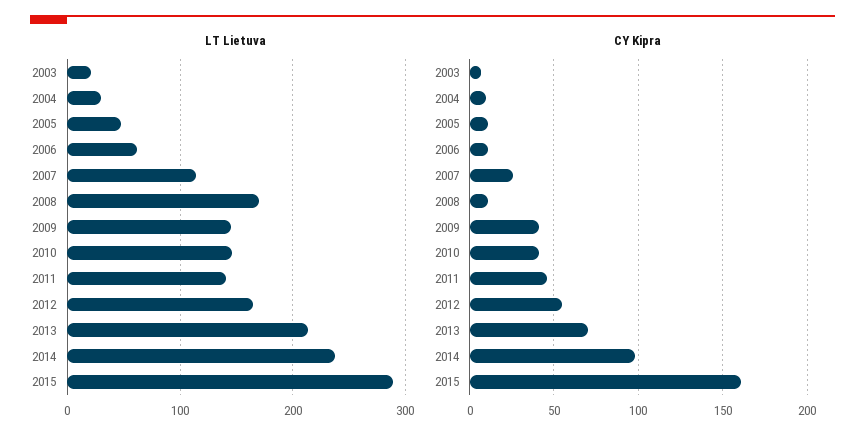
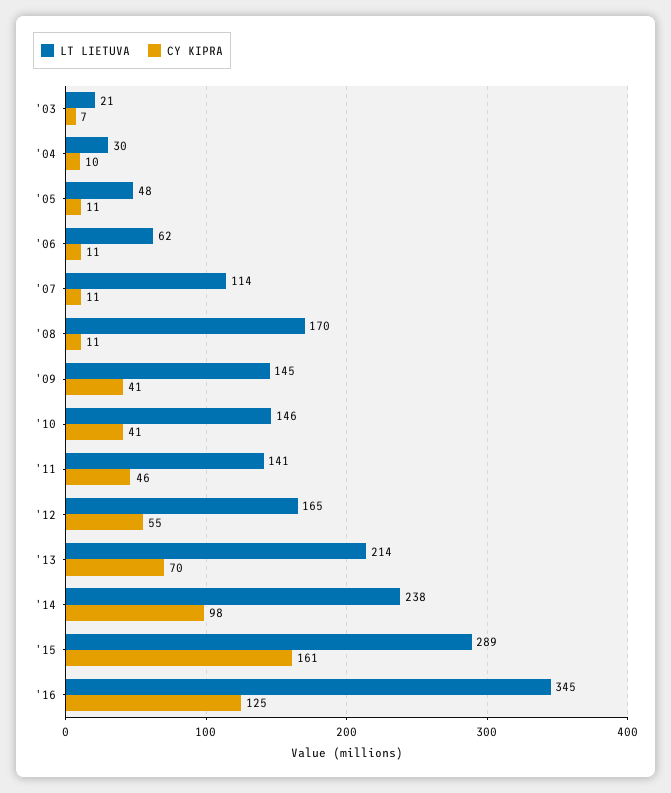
CY Kipra, 2007: 25 -> 11
LT Lietuva, '16: none -> 345
CY Kipra, '16: none -> 125

